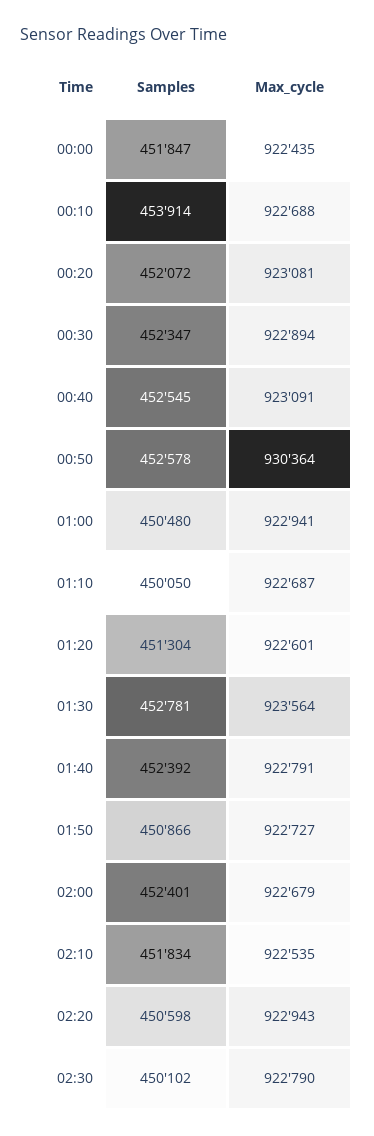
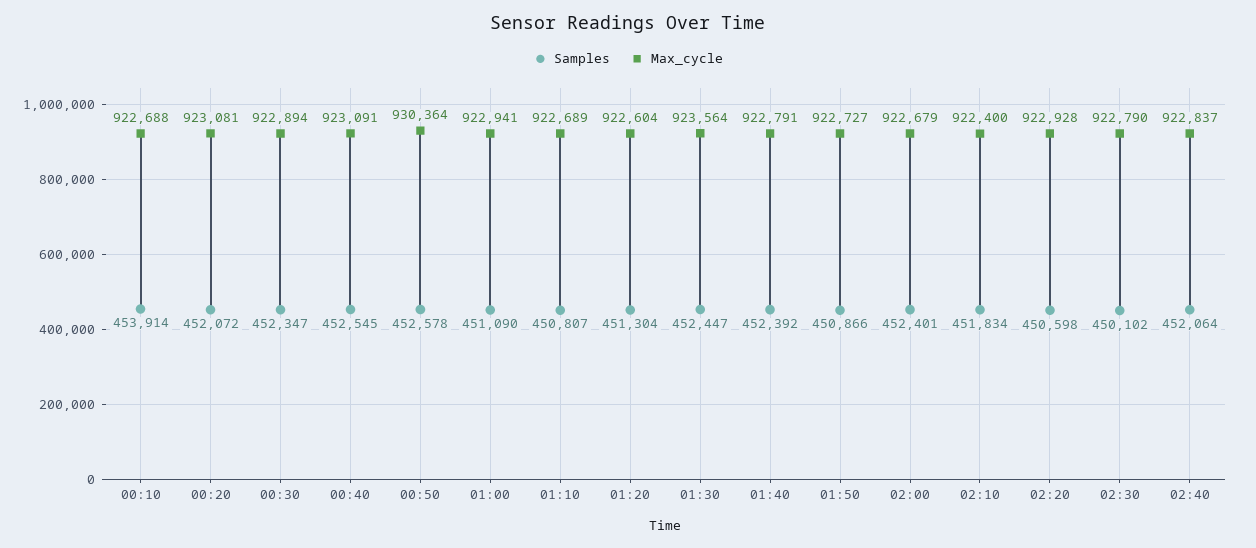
Samples, 00:00: 451847 -> none
Max_cycle, 00:00: 922435 -> none
Samples, 01:00: 450480 -> 451090
Samples, 01:10: 450050 -> 450807
Max_cycle, 01:10: 922687 -> 922689
Max_cycle, 01:20: 922601 -> 922604
Samples, 01:30: 452781 -> 452447
Max_cycle, 02:10: 922535 -> 922400
Max_cycle, 02:20: 922943 -> 922928
Samples, 02:40: none -> 452064
Max_cycle, 02:40: none -> 922837

